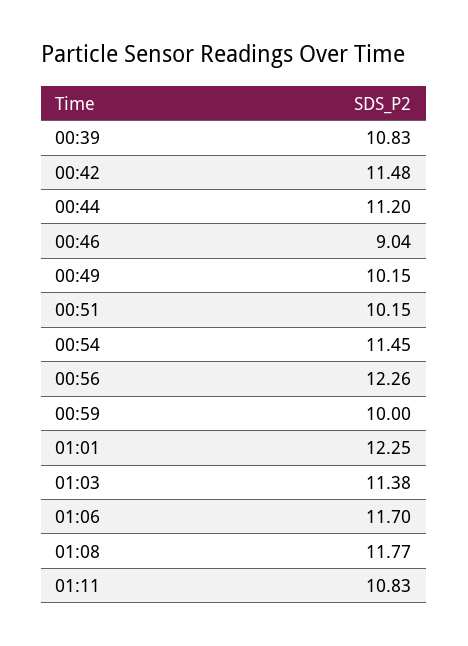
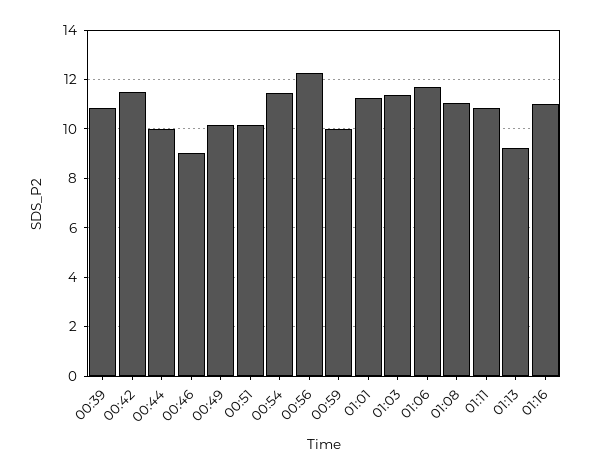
00:44: 11.2 -> 10
01:01: 12.25 -> 11.25
01:08: 11.77 -> 11
01:13: none -> 9.25
01:16: none -> 11

